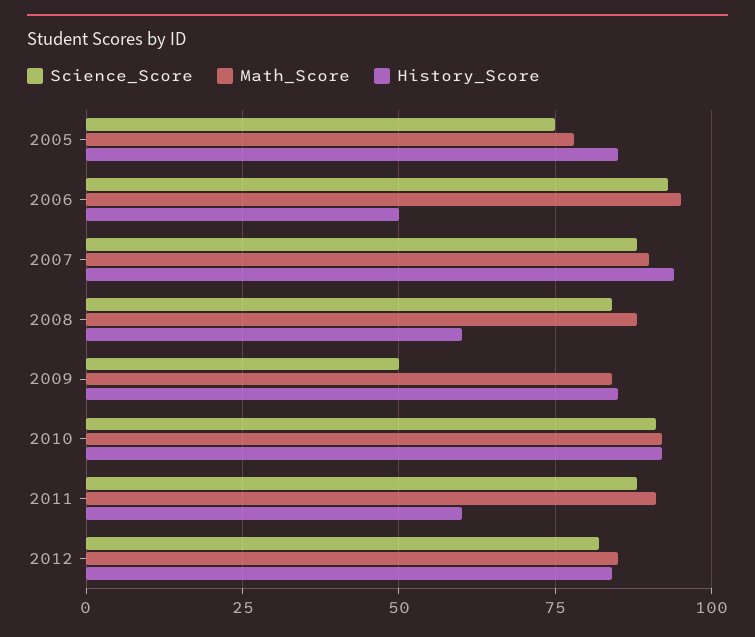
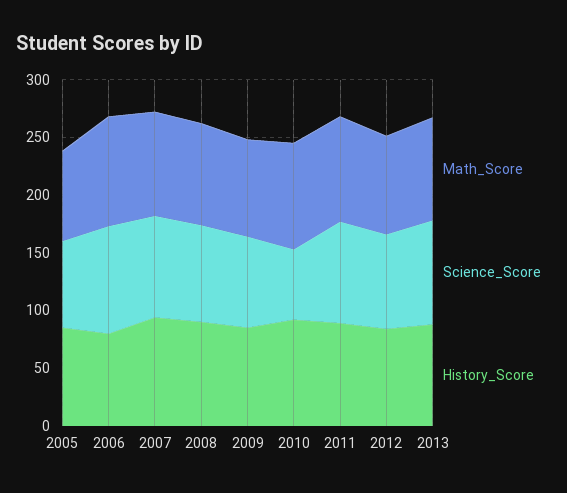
History_Score, 2006: 50 -> 80
History_Score, 2008: 60 -> 90
Science_Score, 2009: 50 -> 80
Science_Score, 2010: 90 -> 60
History_Score, 2011: 60 -> 90
Math_Score, 2013: none -> 90
Science_Score, 2013: none -> 90
History_Score, 2013: none -> 90

